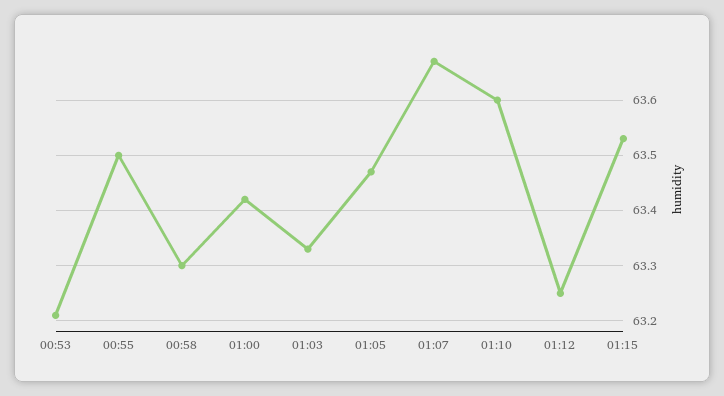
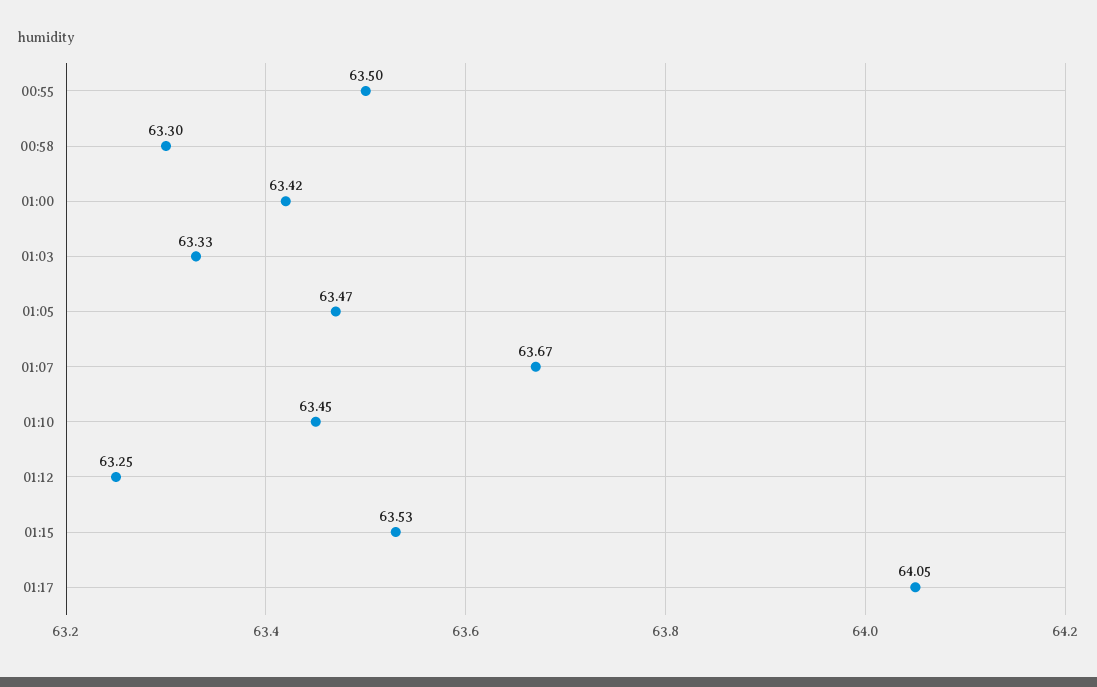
00:53: 63.2 -> none
01:10: 63.6 -> 63.45
01:17: none -> 64.05

